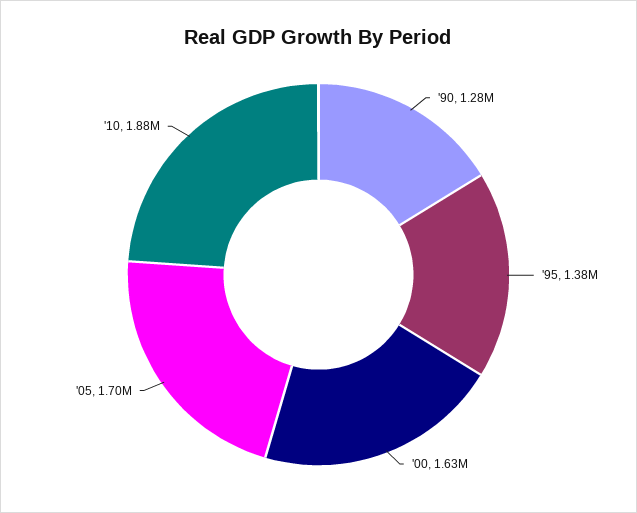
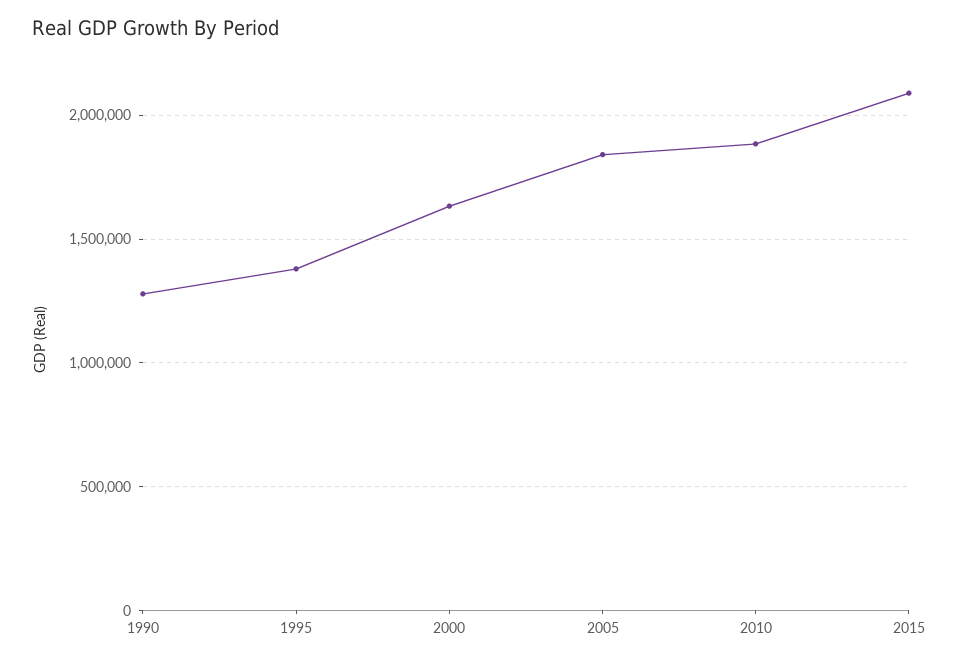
'05: 1700000 -> 1850000
2015: none -> 2100000

